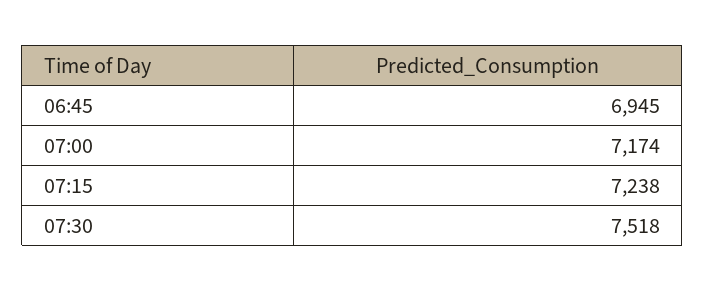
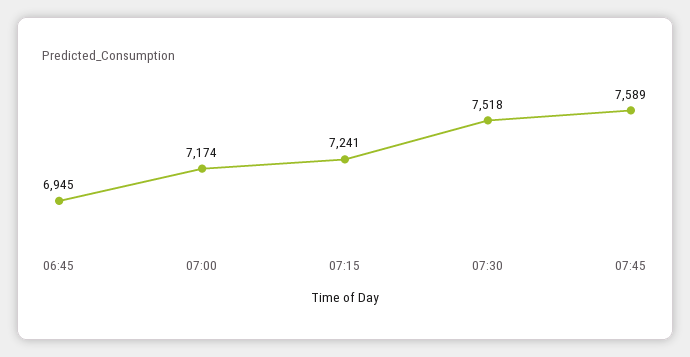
07:15: 7238 -> 7241
07:45: none -> 7589

